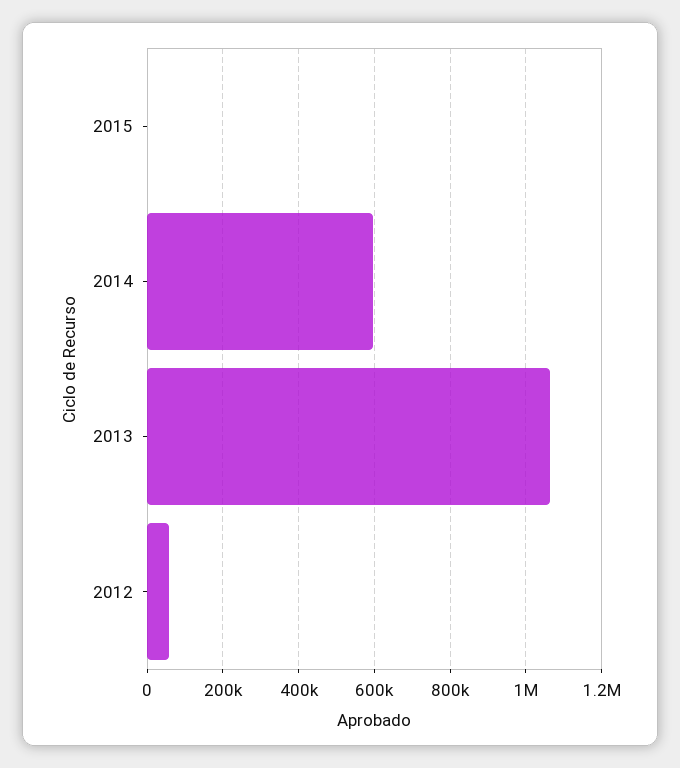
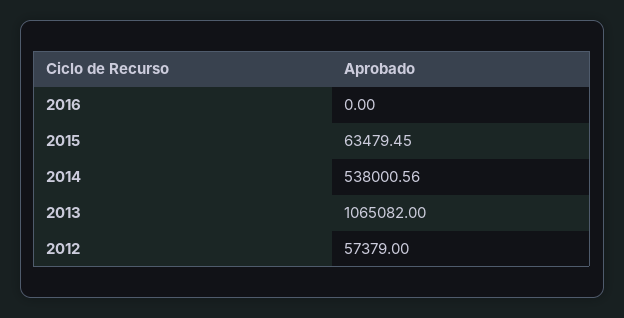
2015: 0 -> 63479.45
2014: 600000 -> 538000.56
2016: none -> 0

